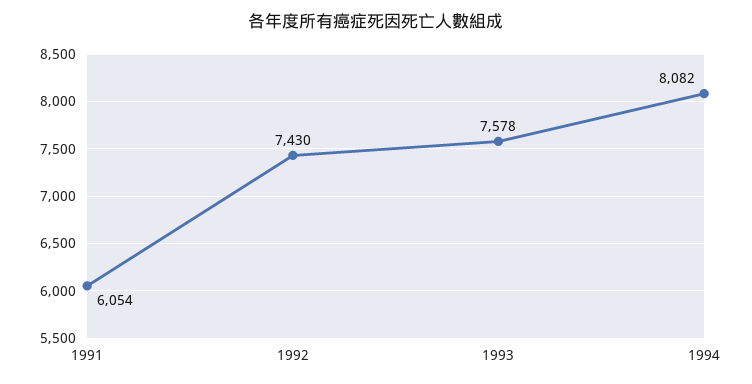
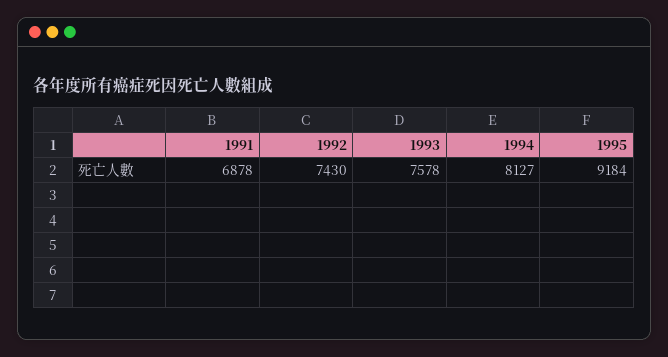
1991: 6054 -> 6878
1994: 8082 -> 8127
1995: none -> 9184

